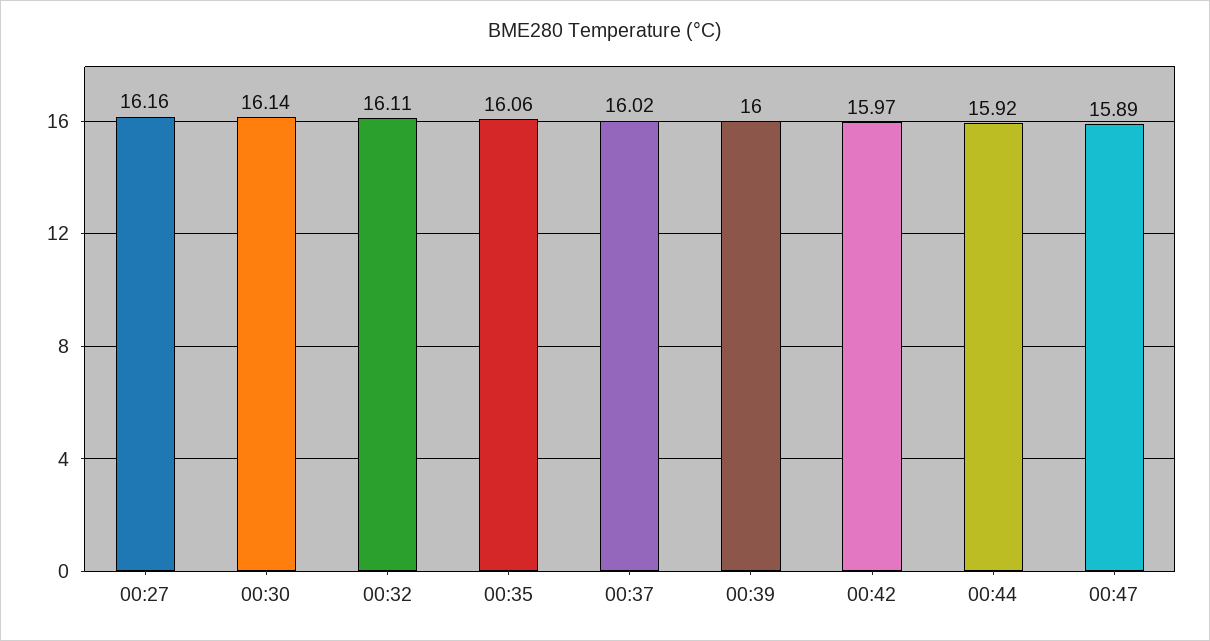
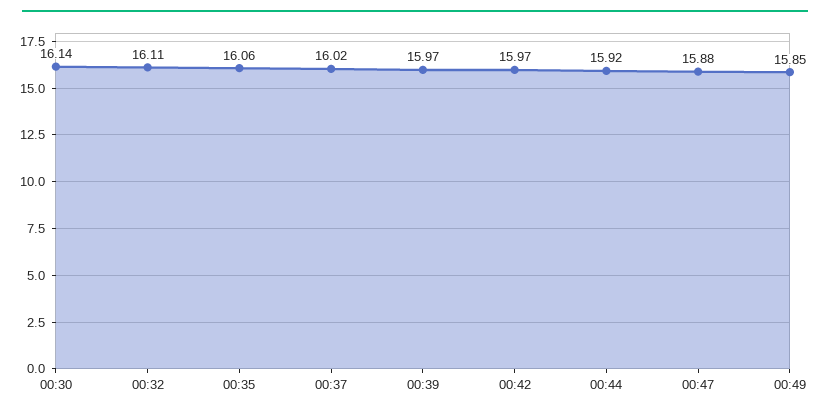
00:27: 16.16 -> none
00:39: 16 -> 15.97
00:47: 15.89 -> 15.88
00:49: none -> 15.85

